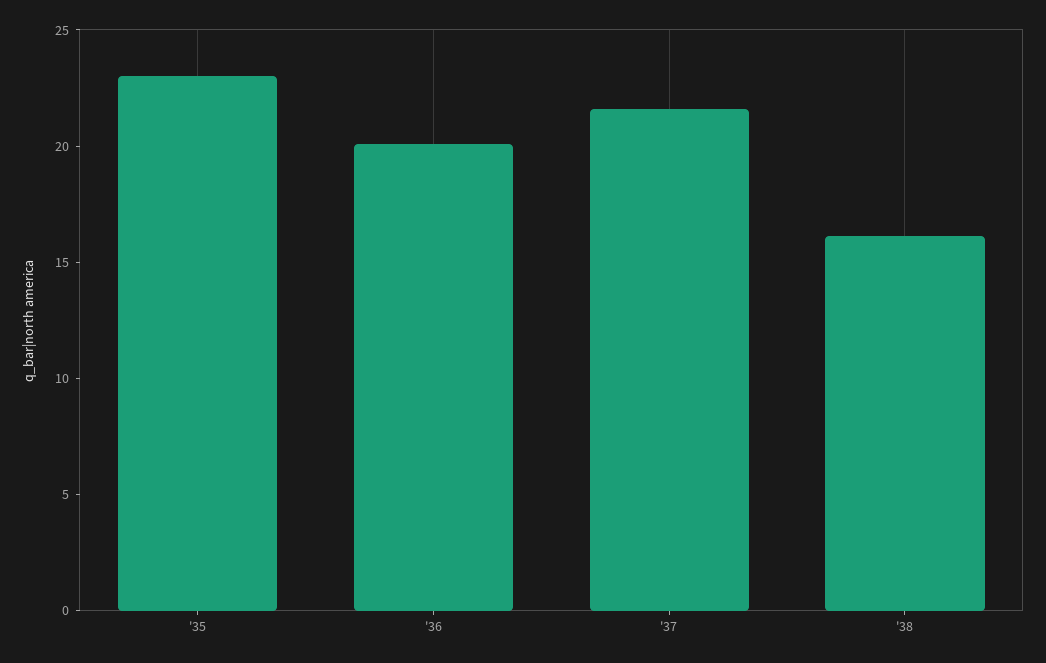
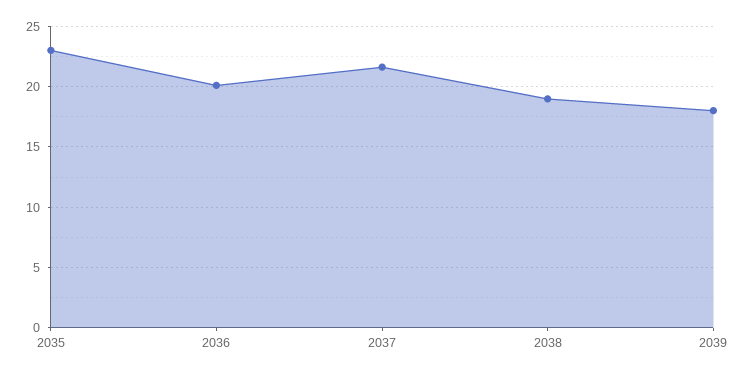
'38: 16 -> 19
2039: none -> 18

